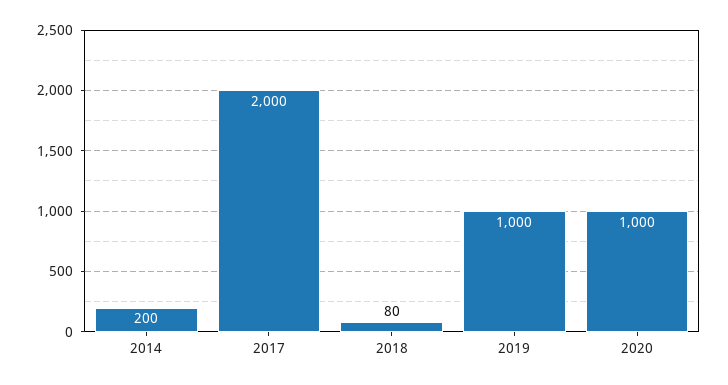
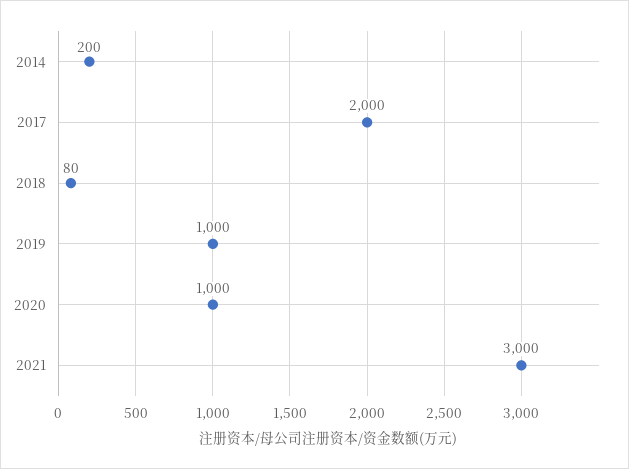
2021: none -> 3000

